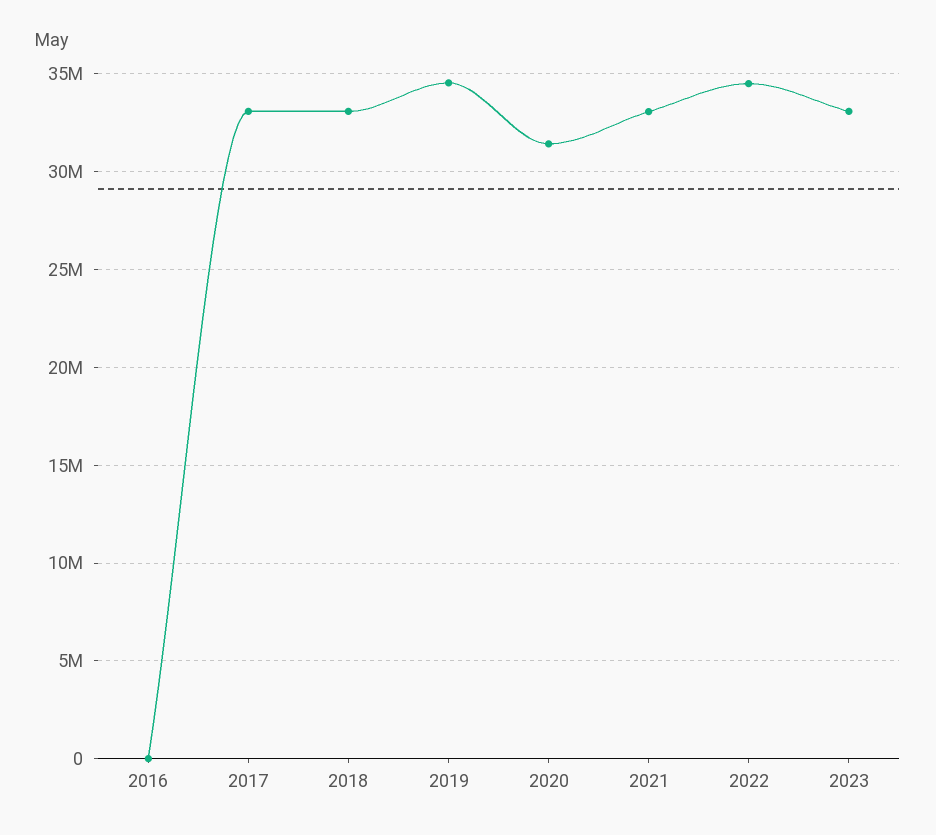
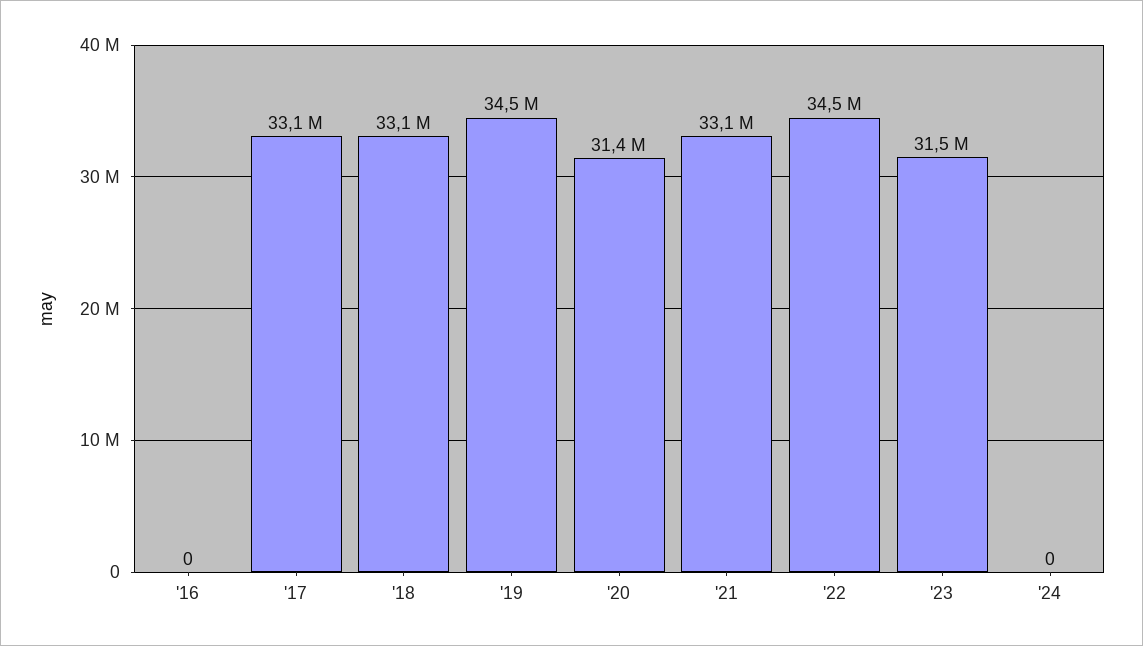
2023: 33000000 -> 31500000
'24: none -> 0

